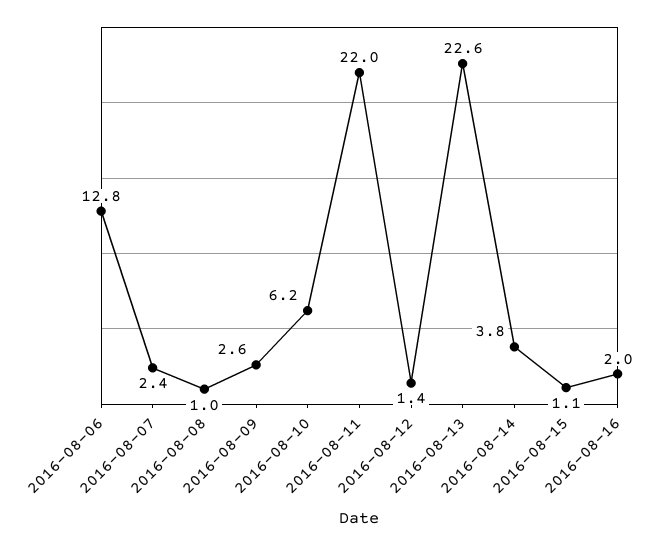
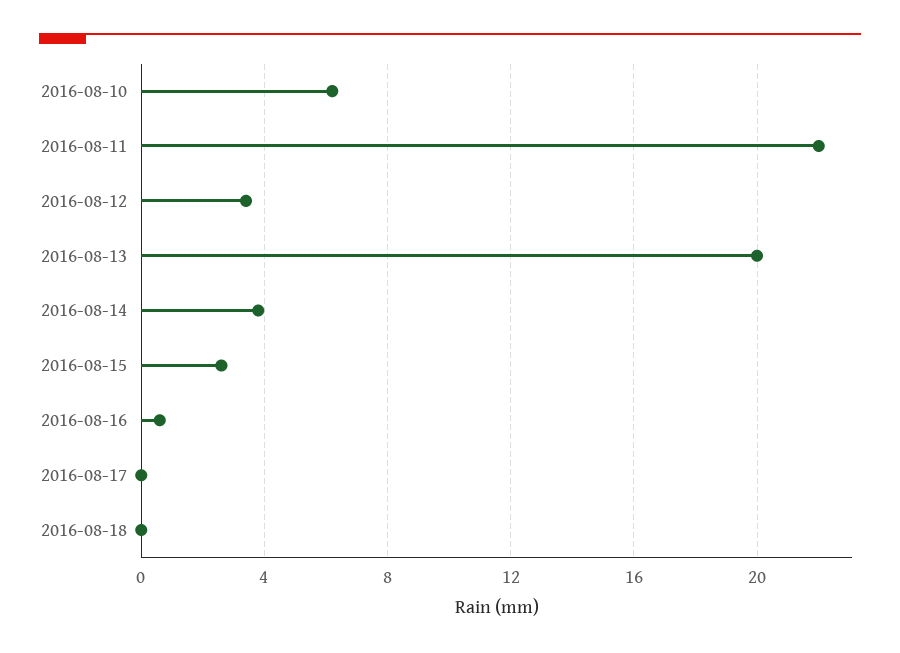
2016-08-06: 12.8 -> none
2016-08-07: 2.4 -> none
2016-08-08: 1 -> none
2016-08-09: 2.6 -> none
2016-08-12: 1.4 -> 3.5
2016-08-13: 22.6 -> 20
2016-08-15: 1.1 -> 2.5
2016-08-16: 2 -> 0.5
2016-08-17: none -> 0
2016-08-18: none -> 0

